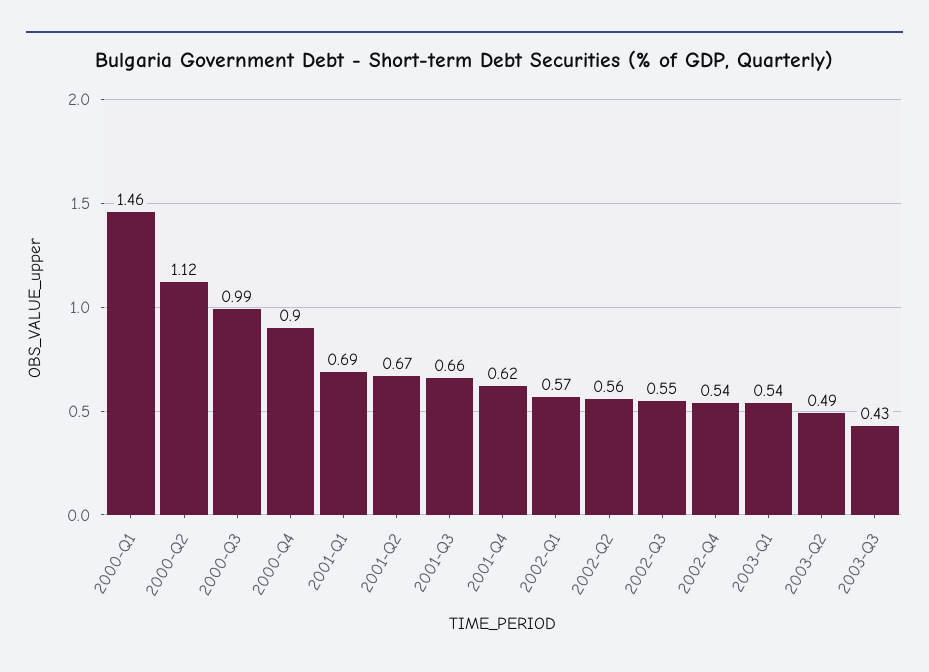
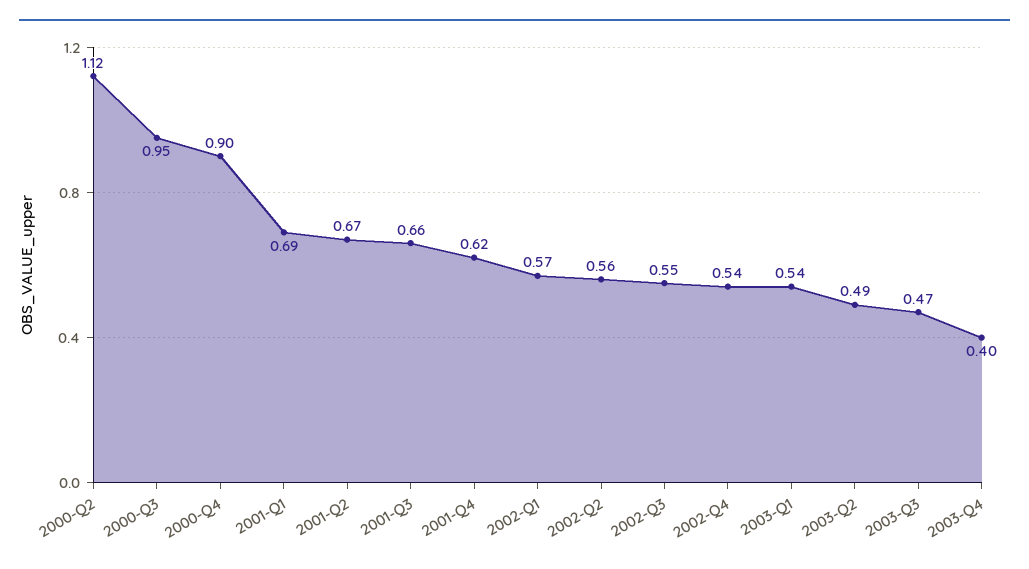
2000-Q1: 1.46 -> none
2000-Q3: 0.99 -> 0.95
2003-Q3: 0.43 -> 0.47
2003-Q4: none -> 0.4

